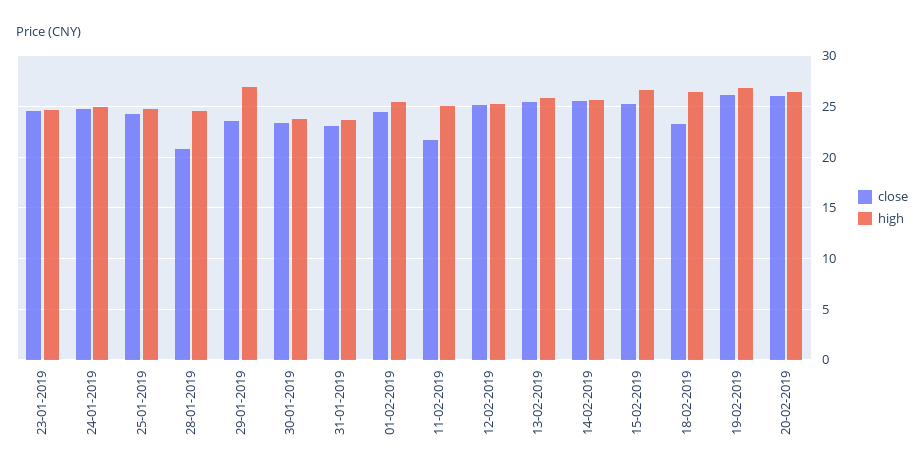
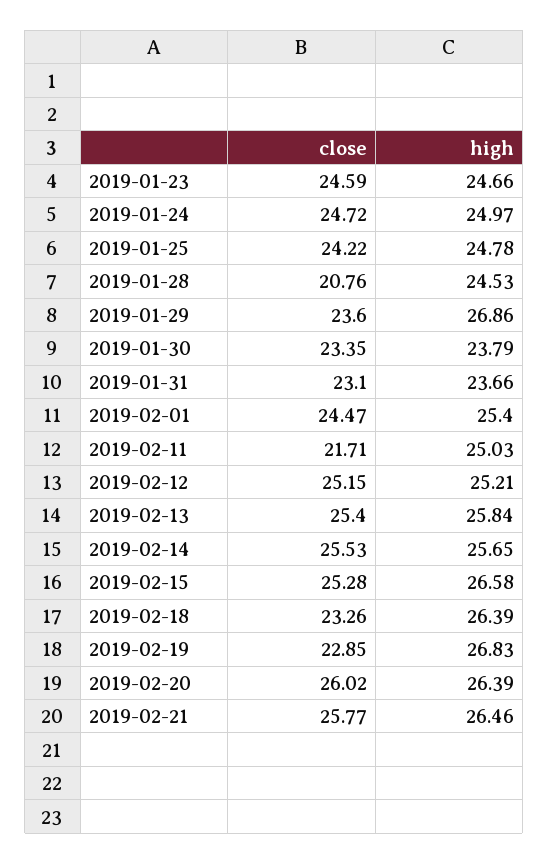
close, 19-02-2019: 26 -> 22.85
close, 2019-02-21: none -> 25.77
high, 2019-02-21: none -> 26.46

